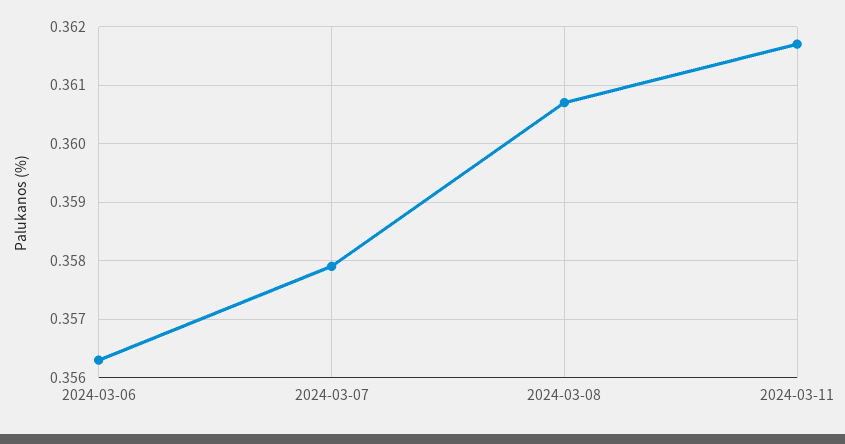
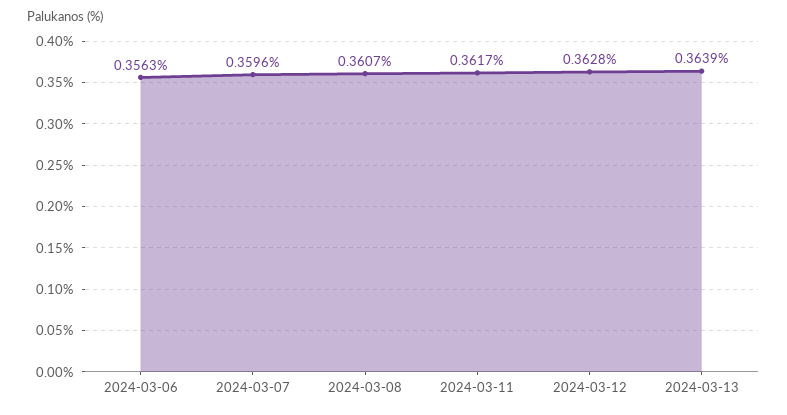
2024-03-07: 0.358 -> 0.3596
2024-03-12: none -> 0.3628
2024-03-13: none -> 0.3639

